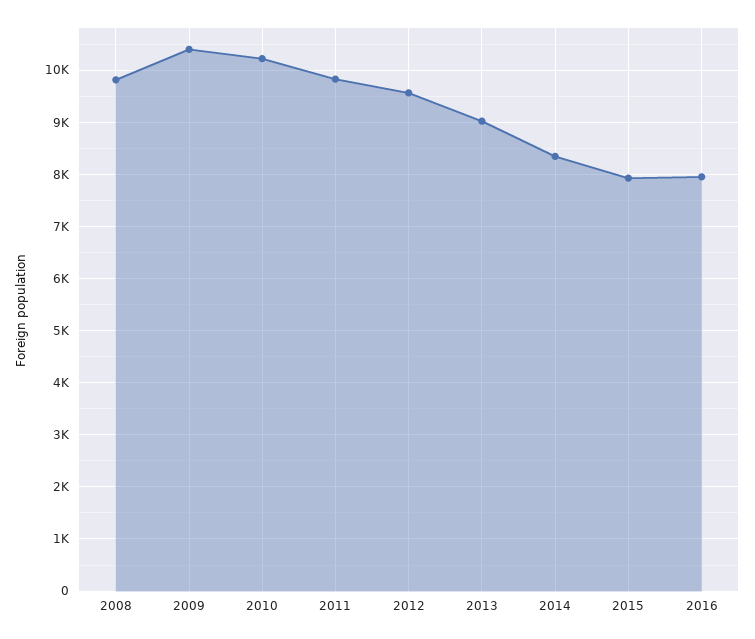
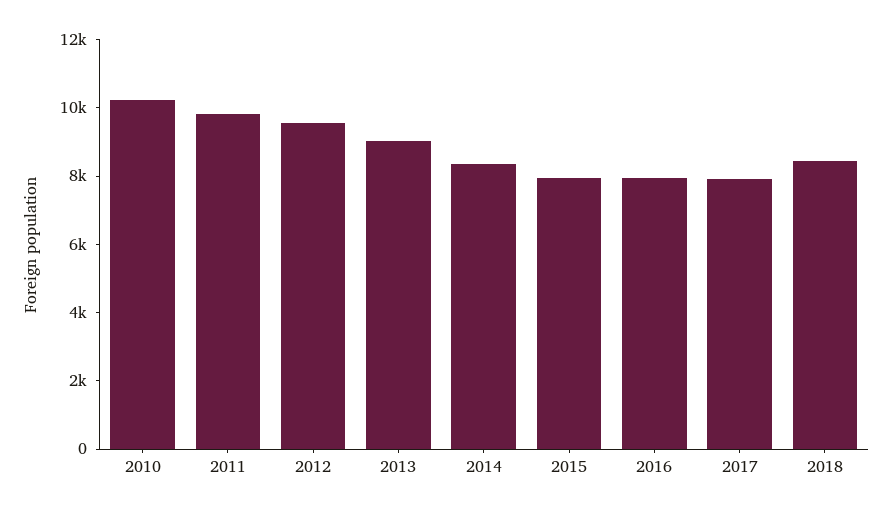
2008: 9800 -> none
2009: 10400 -> none
2017: none -> 8000
2018: none -> 8500

